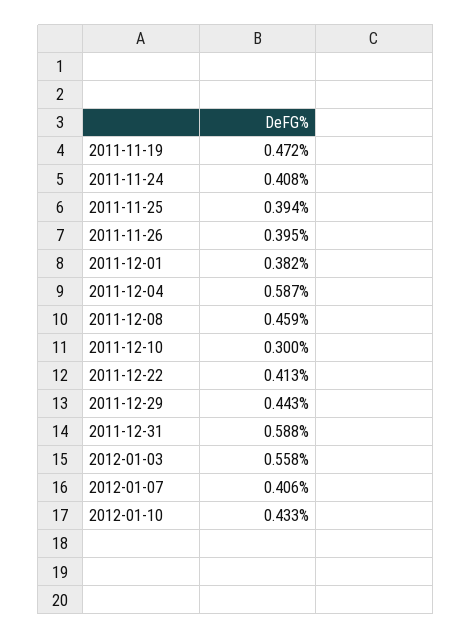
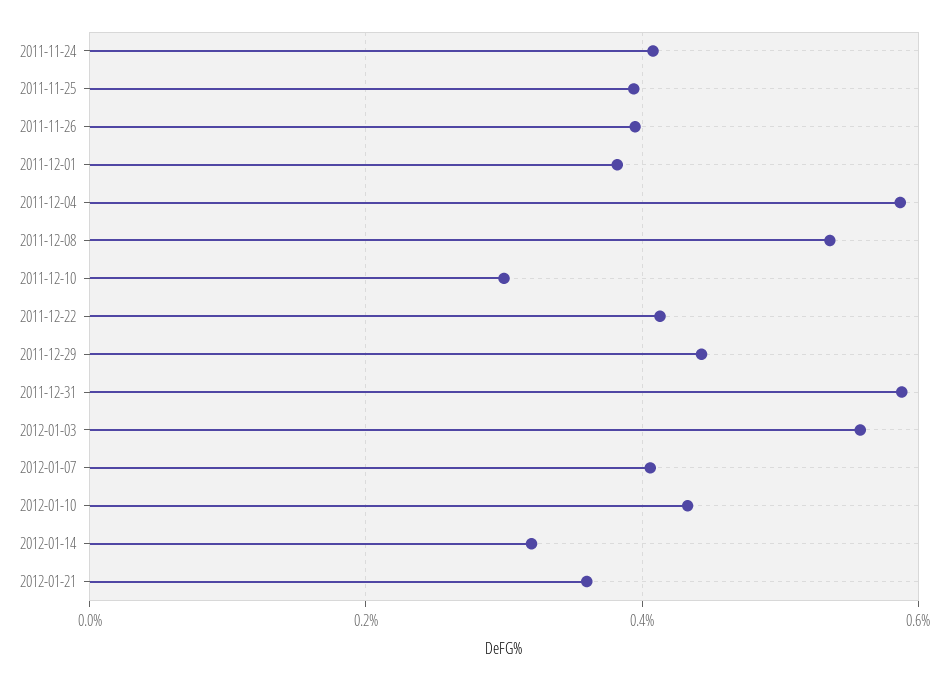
2011-11-19: 0.472 -> none
2011-12-08: 0.459 -> 0.54
2012-01-14: none -> 0.32
2012-01-21: none -> 0.36

